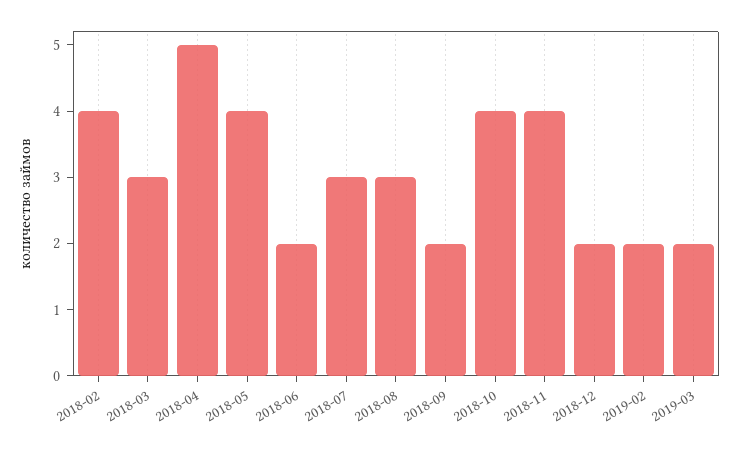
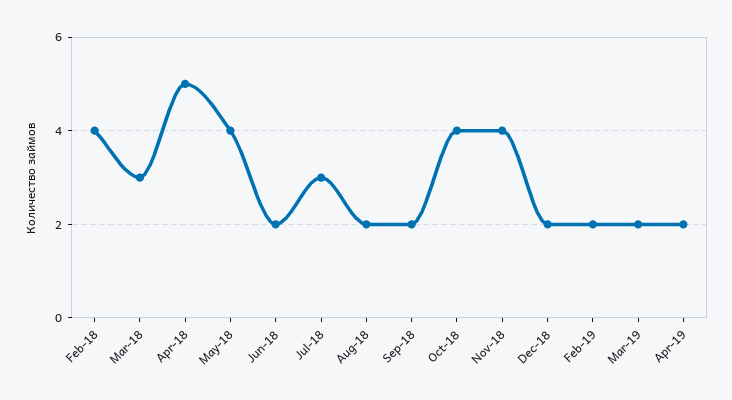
2018-08: 3 -> 2
Apr-19: none -> 2

